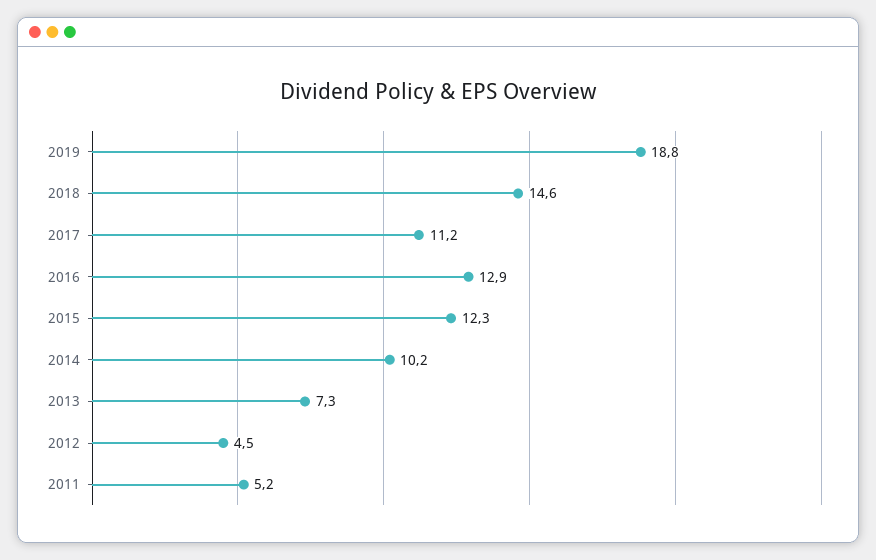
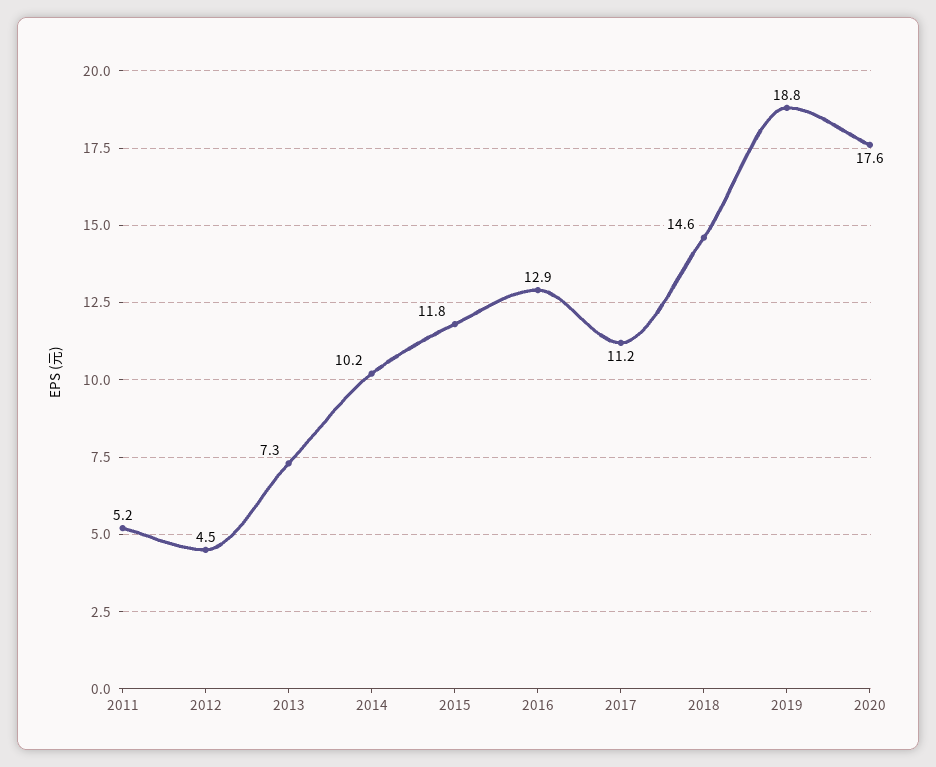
2015: 12.3 -> 11.8
2020: none -> 17.6

